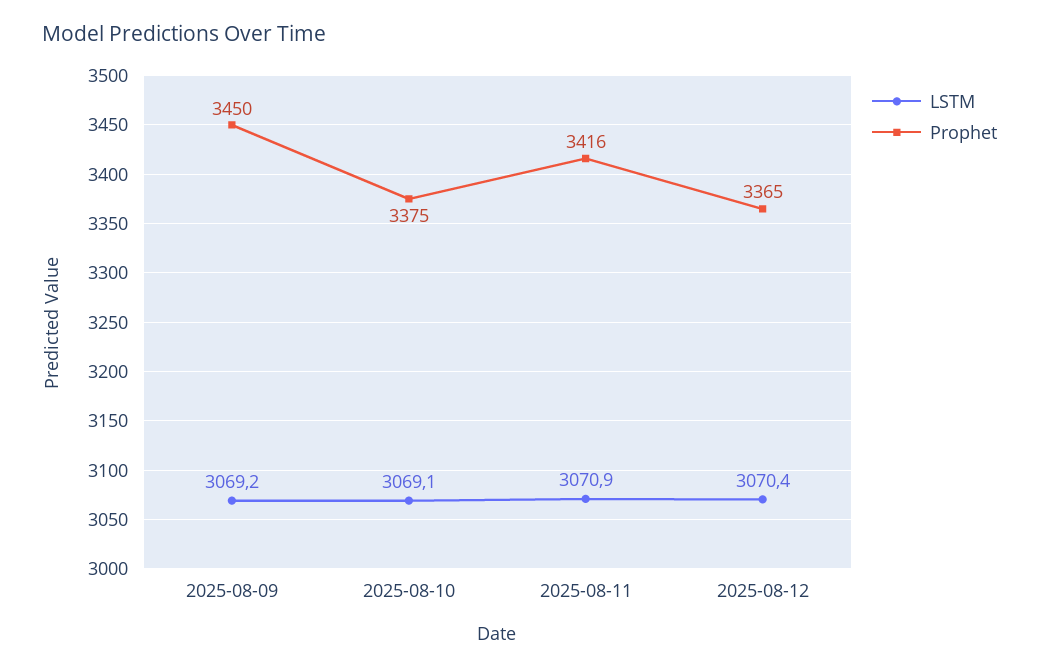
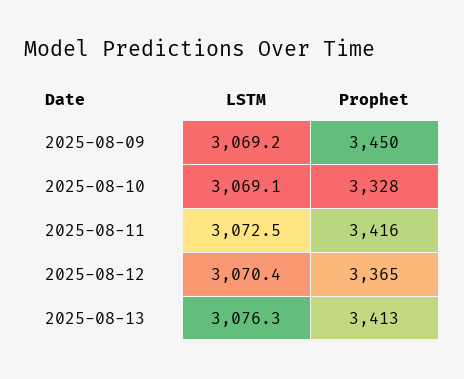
Prophet, 2025-08-10: 3375 -> 3328
LSTM, 2025-08-11: 3070.9 -> 3072.5
LSTM, 2025-08-13: none -> 3076.3
Prophet, 2025-08-13: none -> 3413

